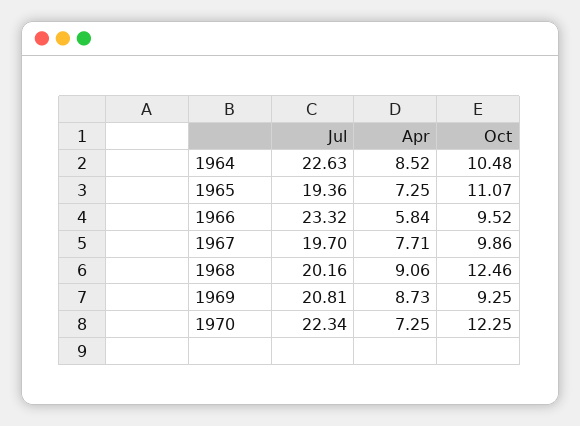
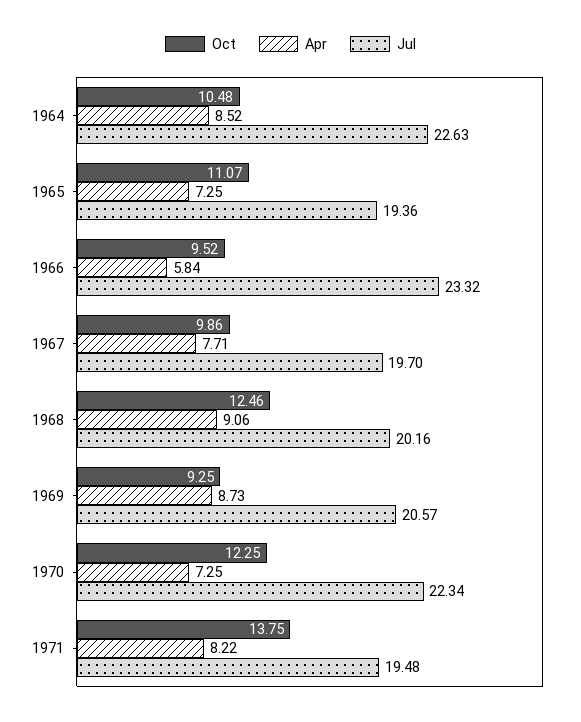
Jul, 1969: 20.81 -> 20.57
Oct, 1971: none -> 13.75
Apr, 1971: none -> 8.22
Jul, 1971: none -> 19.48

